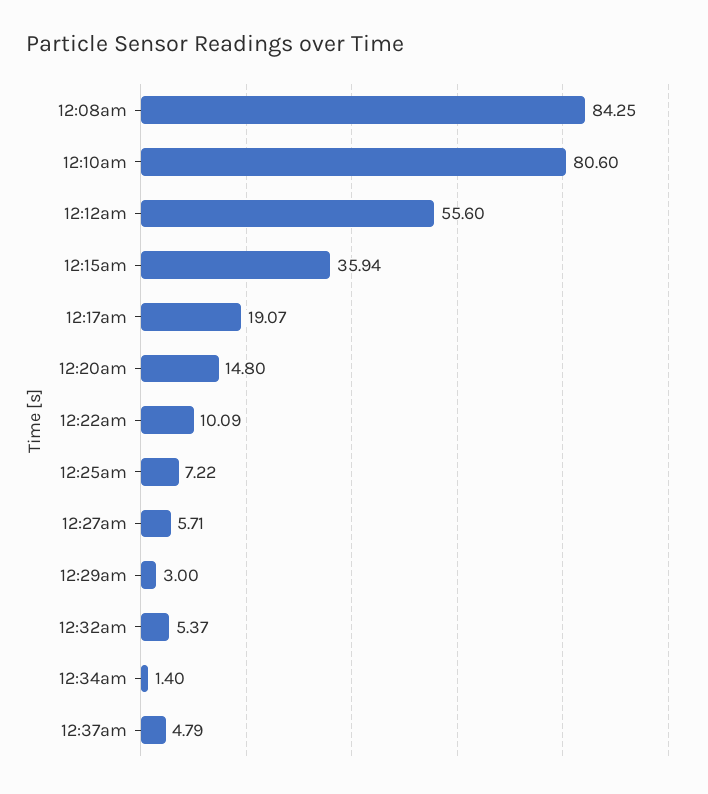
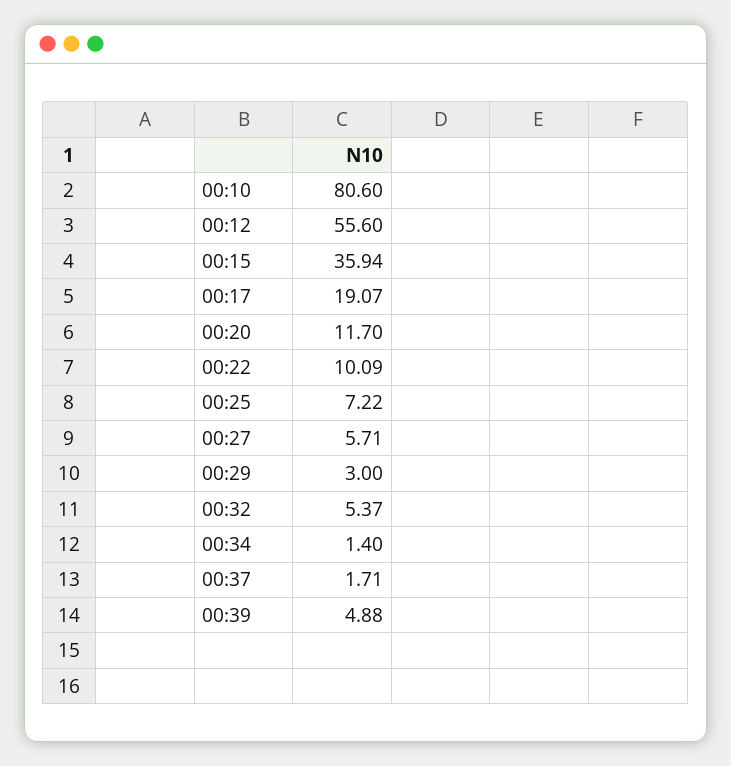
12:08am: 84.25 -> none
12:20am: 14.8 -> 11.7
12:37am: 4.79 -> 1.71
00:39: none -> 4.88

